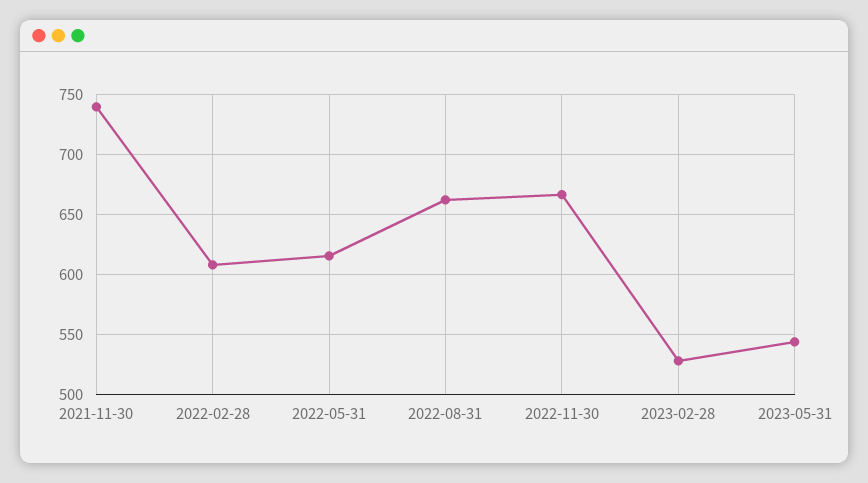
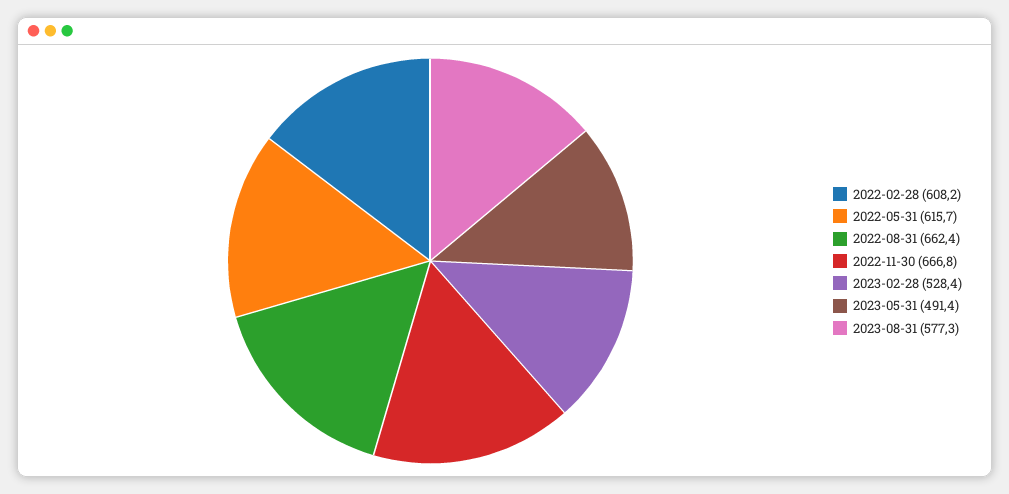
2021-11-30: 740 -> none
2023-05-31: 545 -> 491.4
2023-08-31: none -> 577.3

